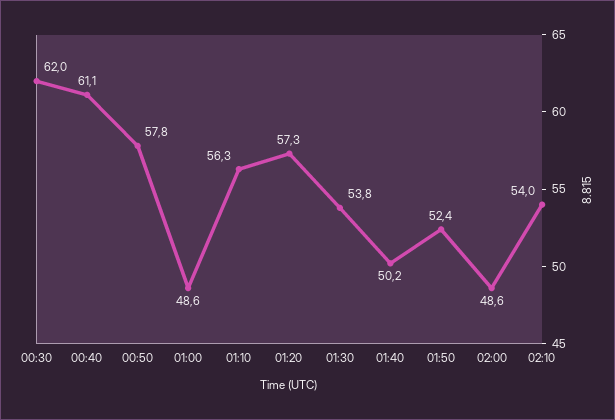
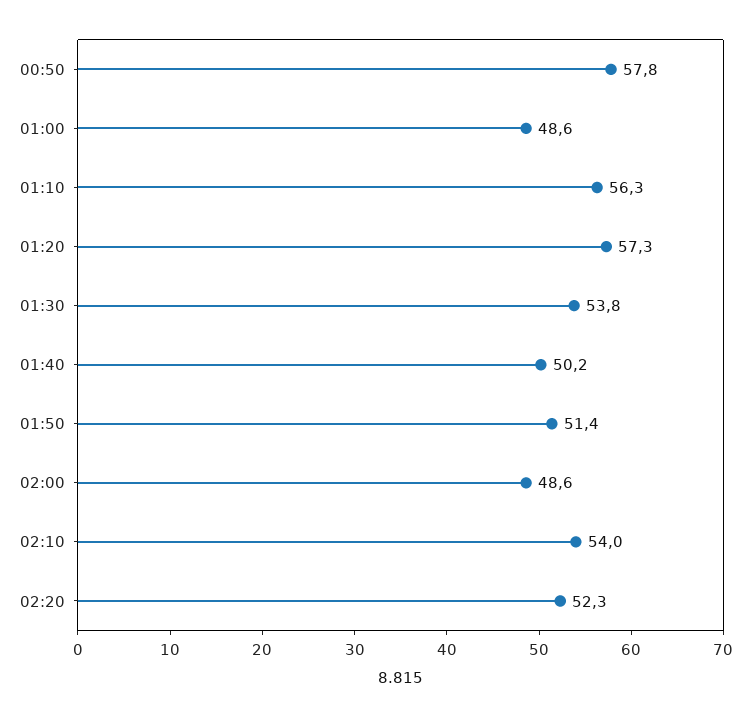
00:30: 62 -> none
00:40: 61.1 -> none
01:50: 52.4 -> 51.4
02:20: none -> 52.3

